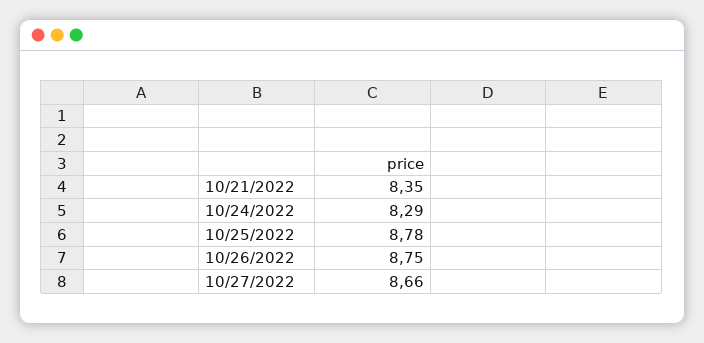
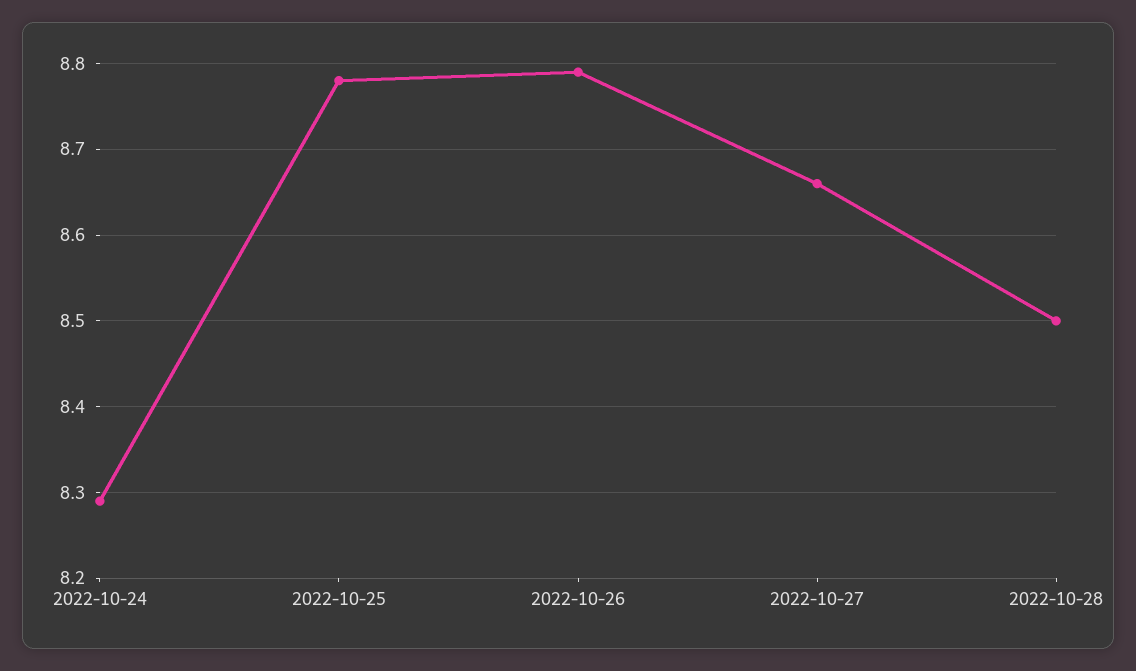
10/21/2022: 8.35 -> none
10/26/2022: 8.75 -> 8.79
2022-10-28: none -> 8.5

